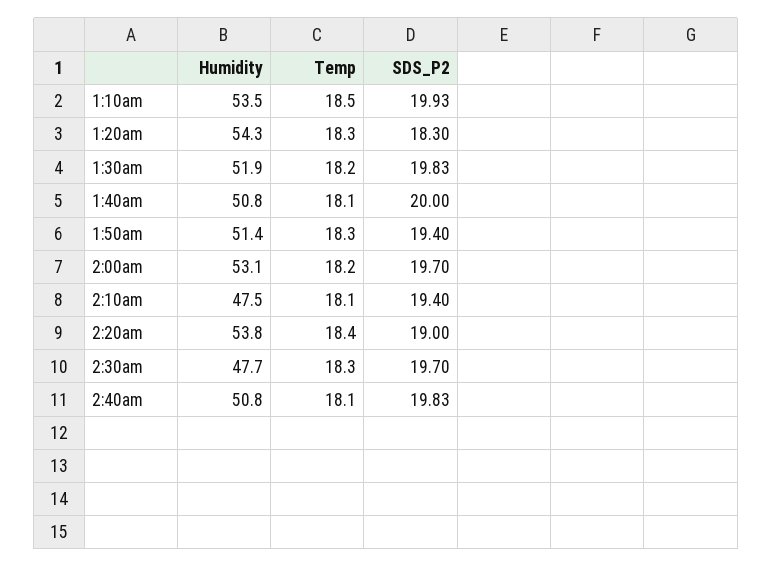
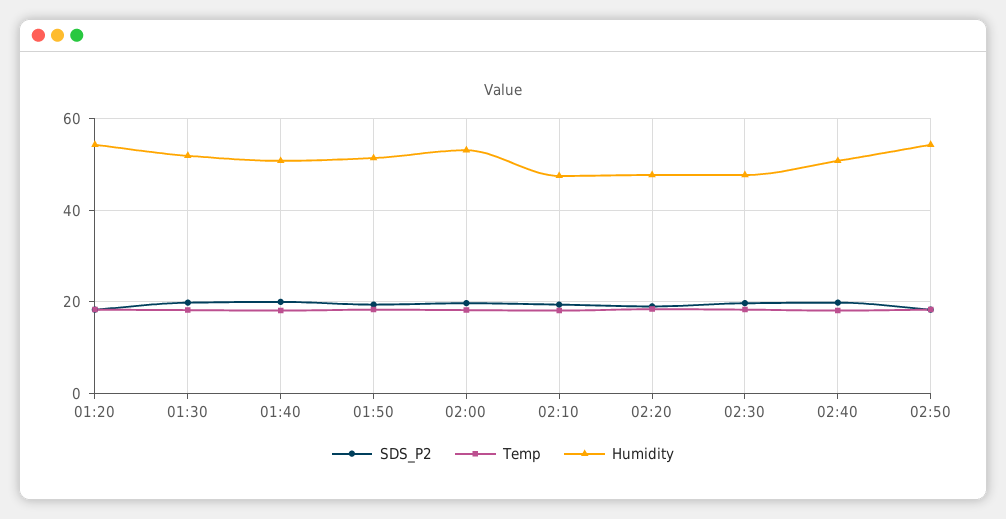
Humidity, 1:10am: 53.5 -> none
Temp, 1:10am: 18.5 -> none
SDS_P2, 1:10am: 19.93 -> none
Humidity, 2:20am: 53.8 -> 48
SDS_P2, 02:50: none -> 18
Temp, 02:50: none -> 18
Humidity, 02:50: none -> 54

